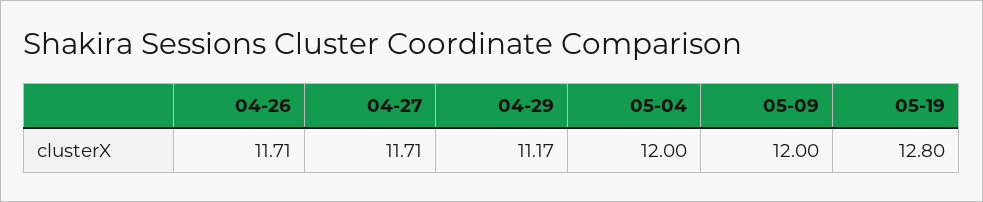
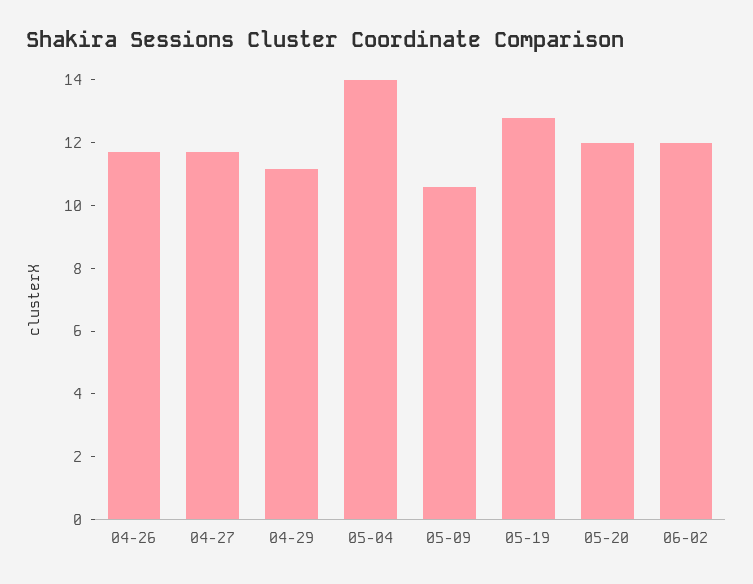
05-04: 12 -> 14
05-09: 12 -> 10.5
05-20: none -> 12
06-02: none -> 12

